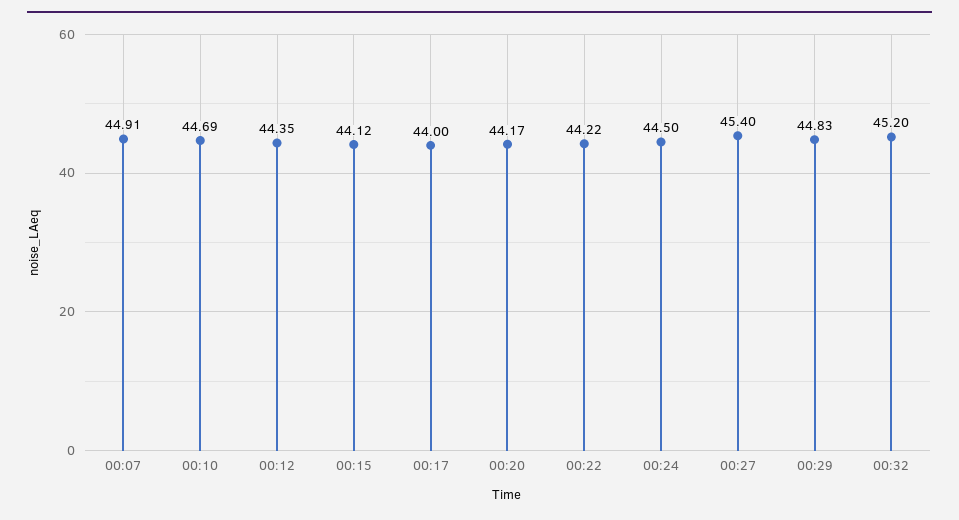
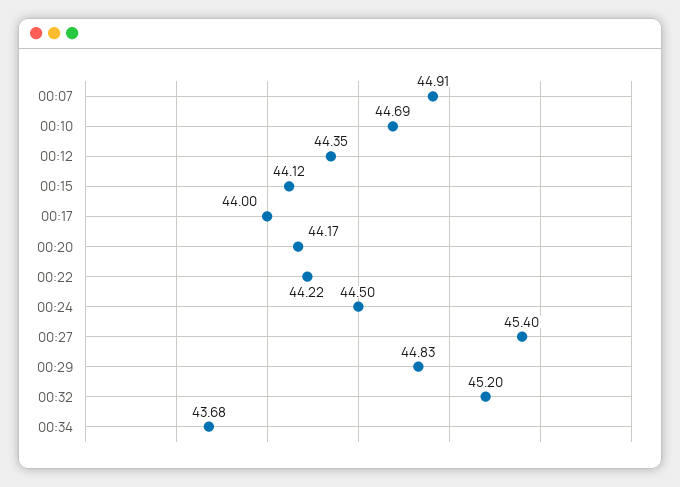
00:34: none -> 43.68

